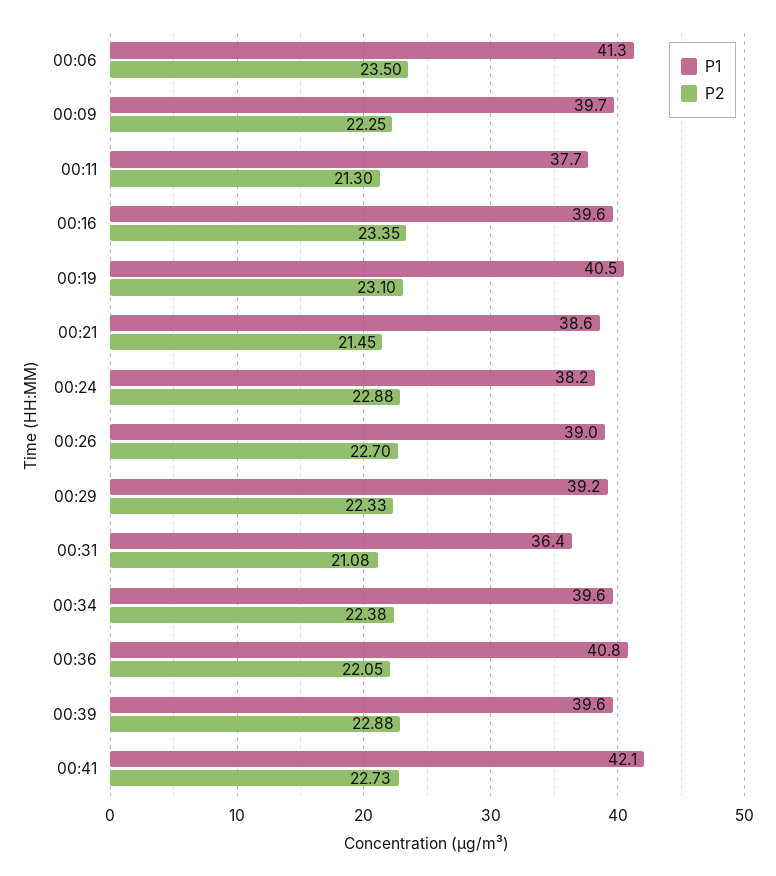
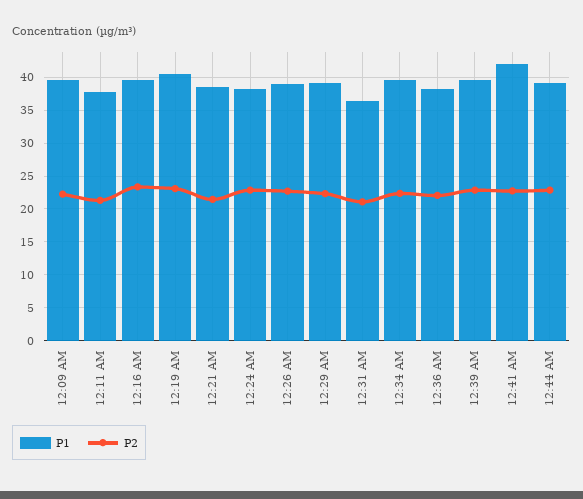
P1, 00:06: 41.3 -> none
P2, 00:06: 23.5 -> none
P1, 00:36: 40.8 -> 38
P1, 12:44 AM: none -> 39
P2, 12:44 AM: none -> 23

